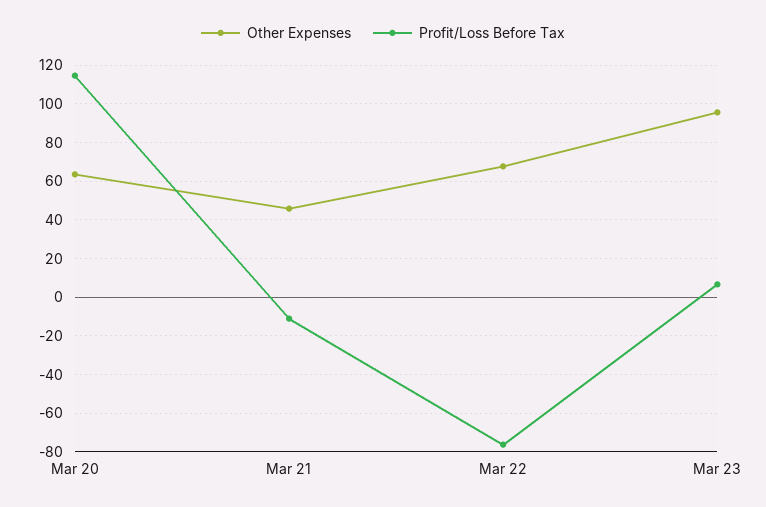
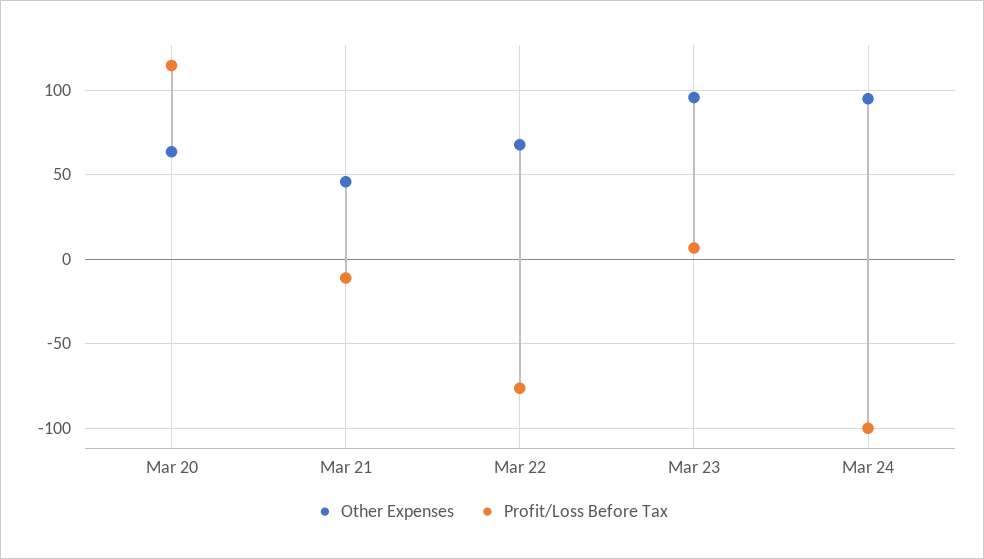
Other Expenses, Mar 24: none -> 95
Profit/Loss Before Tax, Mar 24: none -> -100

